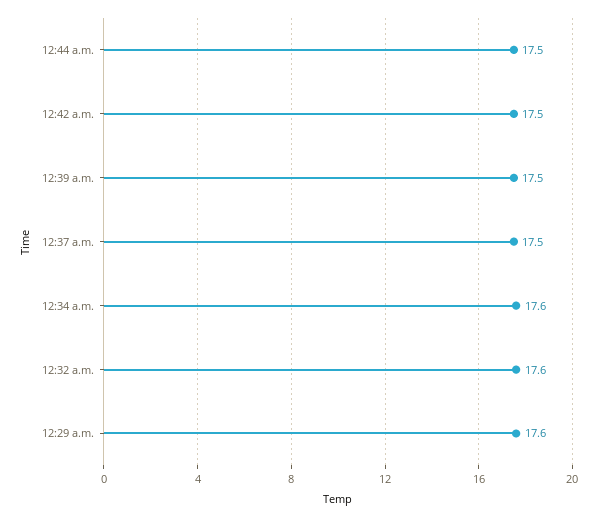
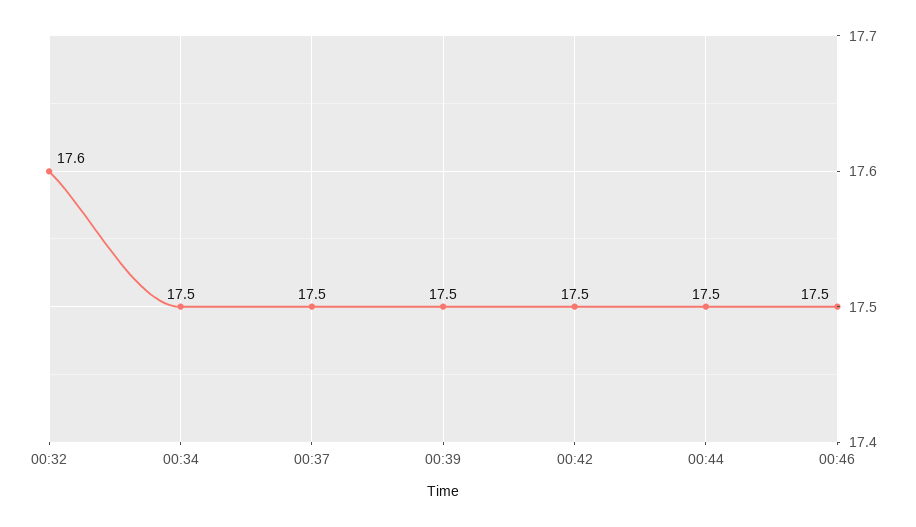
12:34 a.m.: 17.6 -> 17.5
12:29 a.m.: 17.6 -> none
00:46: none -> 17.5

